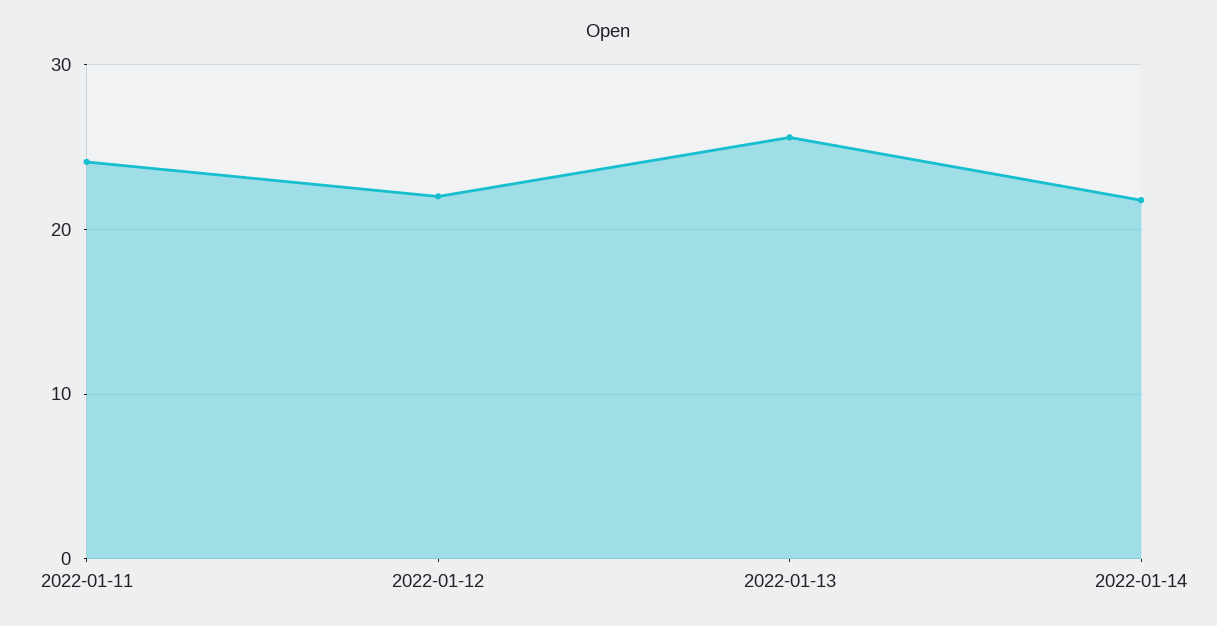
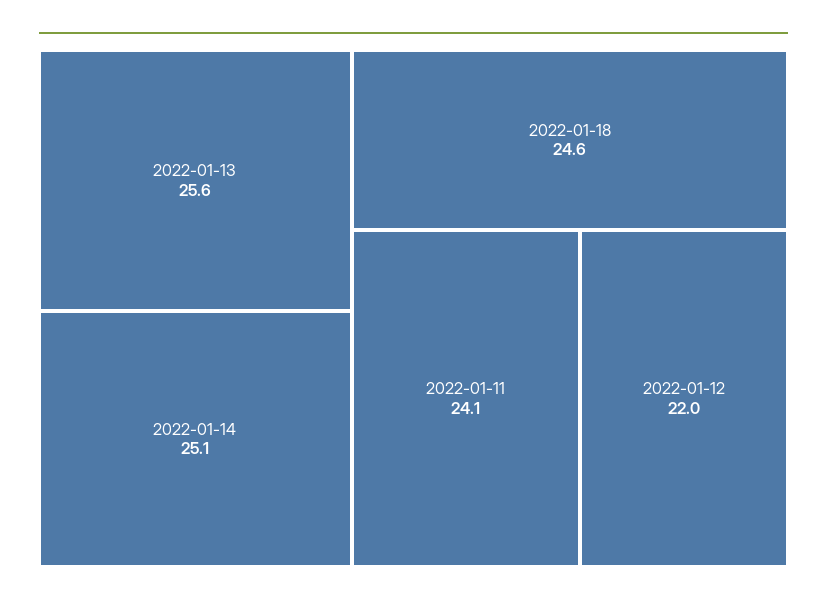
2022-01-14: 22 -> 25.1
2022-01-18: none -> 24.6

